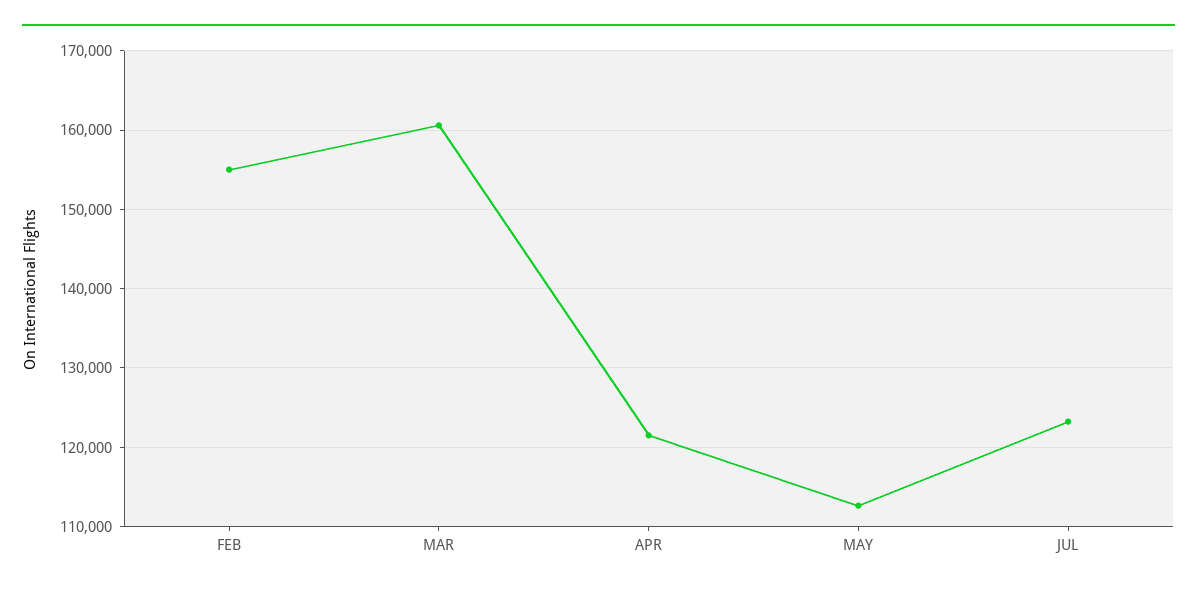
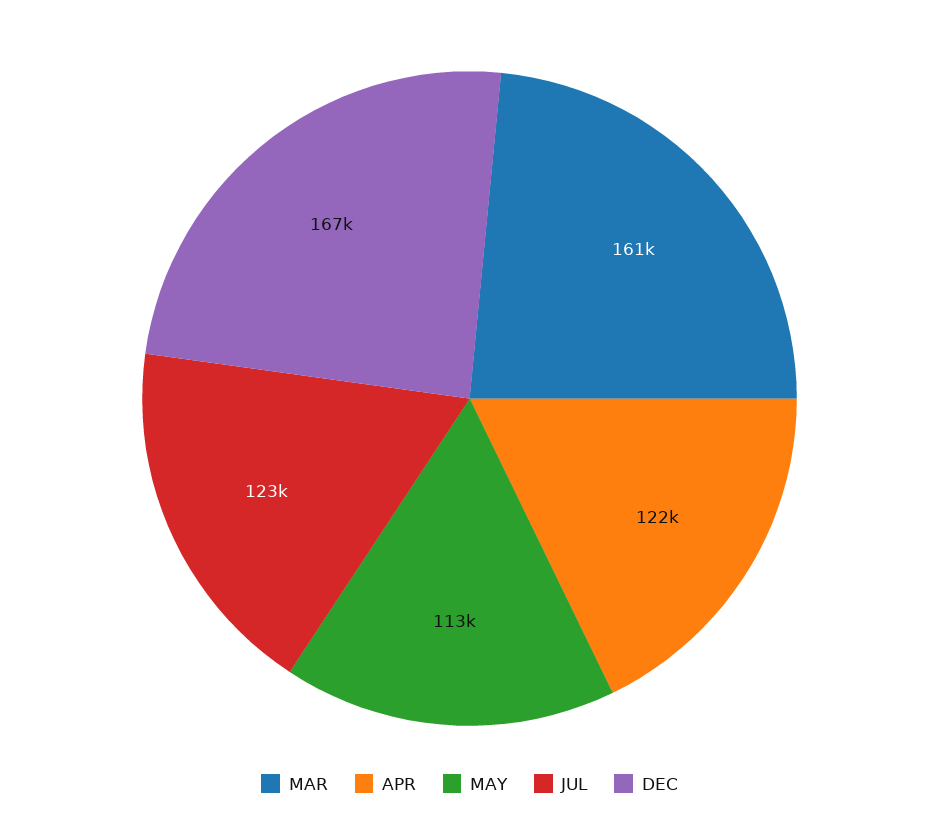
FEB: 155000 -> none
DEC: none -> 167000

